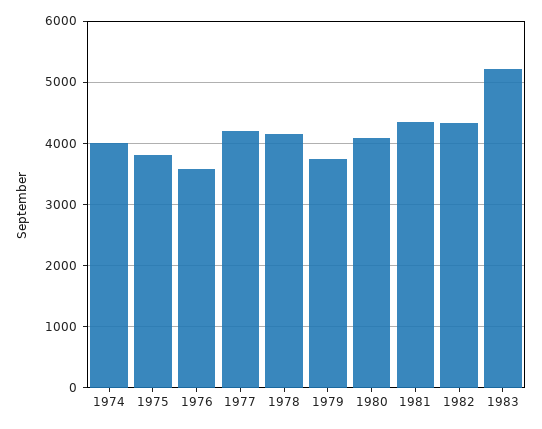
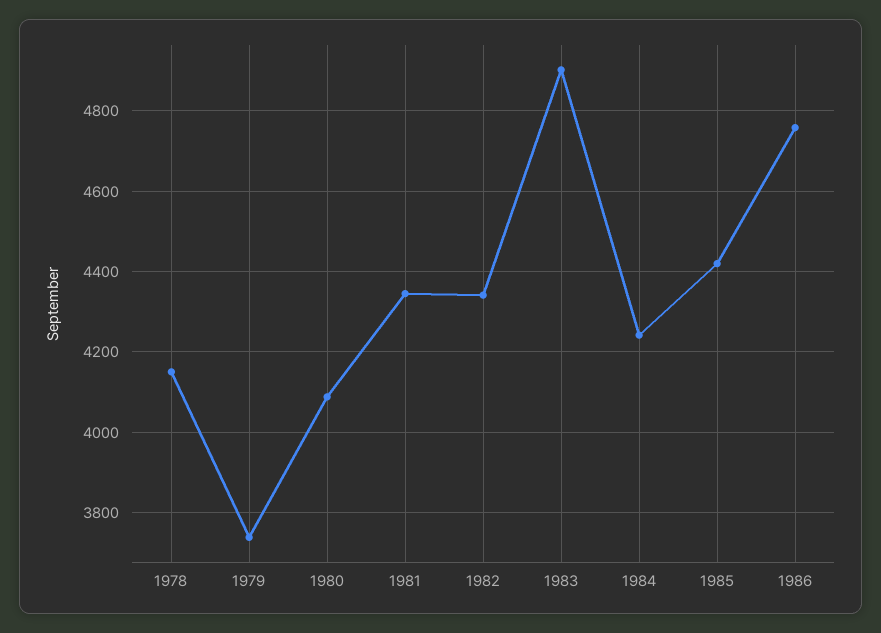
1974: 4000 -> none
1975: 3800 -> none
1976: 3600 -> none
1977: 4200 -> none
1983: 5200 -> 4900
1984: none -> 4240
1985: none -> 4420
1986: none -> 4760

